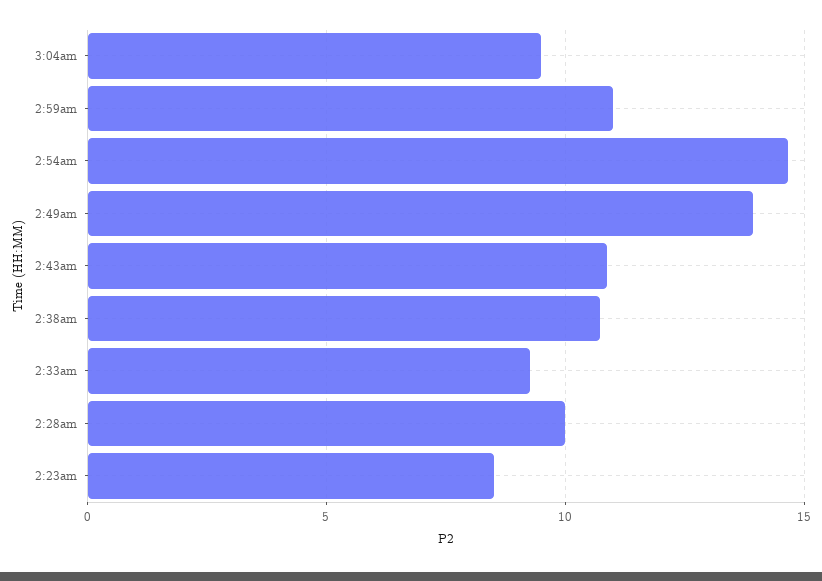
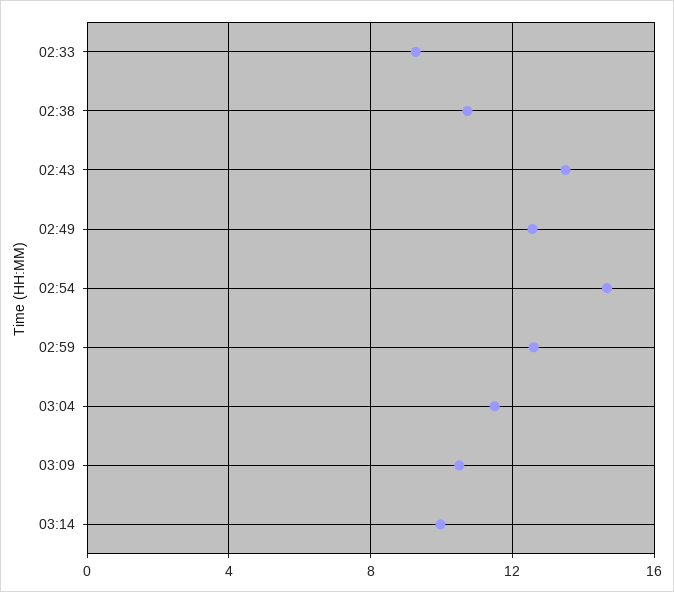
3:04am: 9.5 -> 11.5
2:59am: 11 -> 12.5
2:49am: 14 -> 12.5
2:43am: 11 -> 13.5
2:28am: 10 -> none
2:23am: 8.5 -> none
03:09: none -> 10.5
03:14: none -> 10

